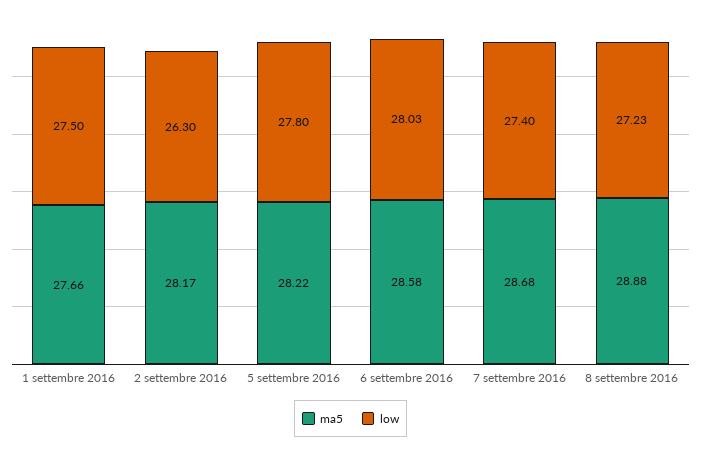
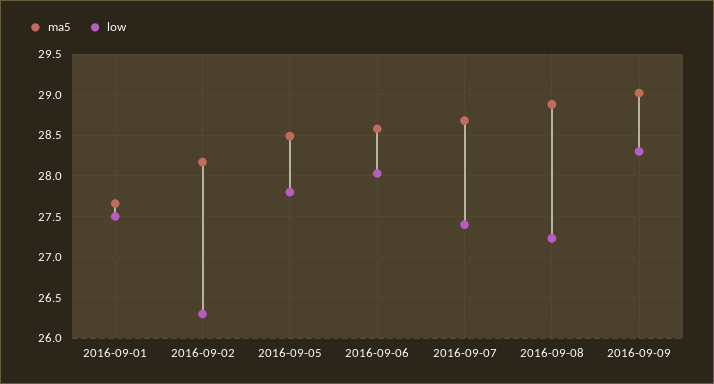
ma5, 5 settembre 2016: 28.22 -> 28.5
ma5, 2016-09-09: none -> 29
low, 2016-09-09: none -> 28.3

